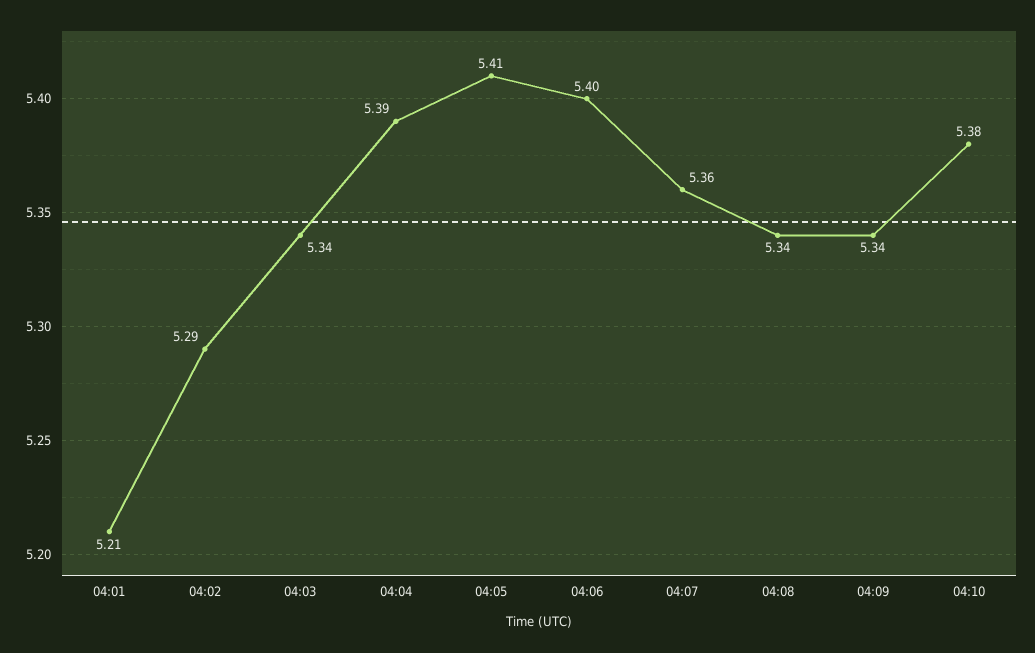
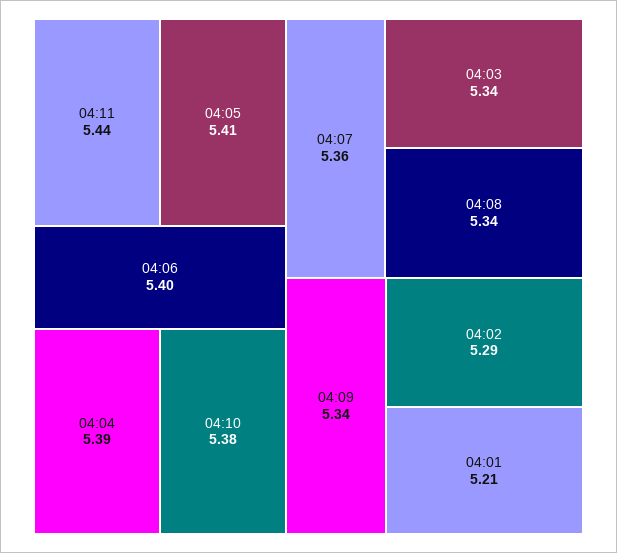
04:11: none -> 5.44

